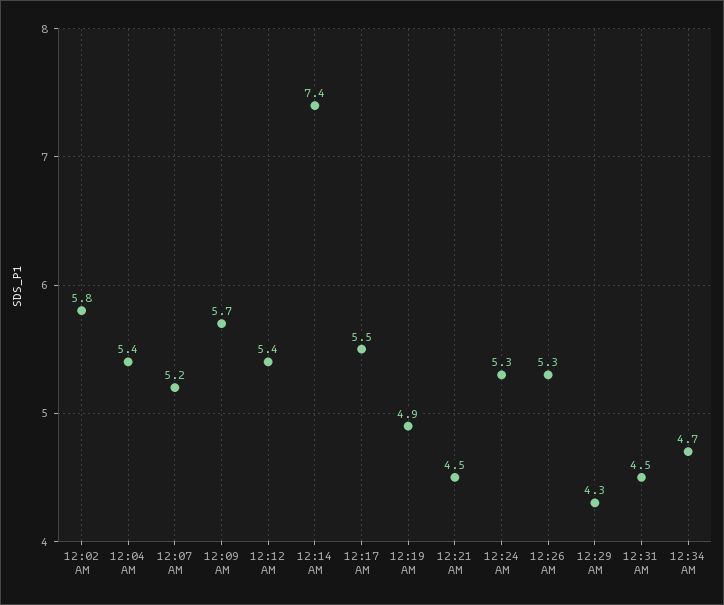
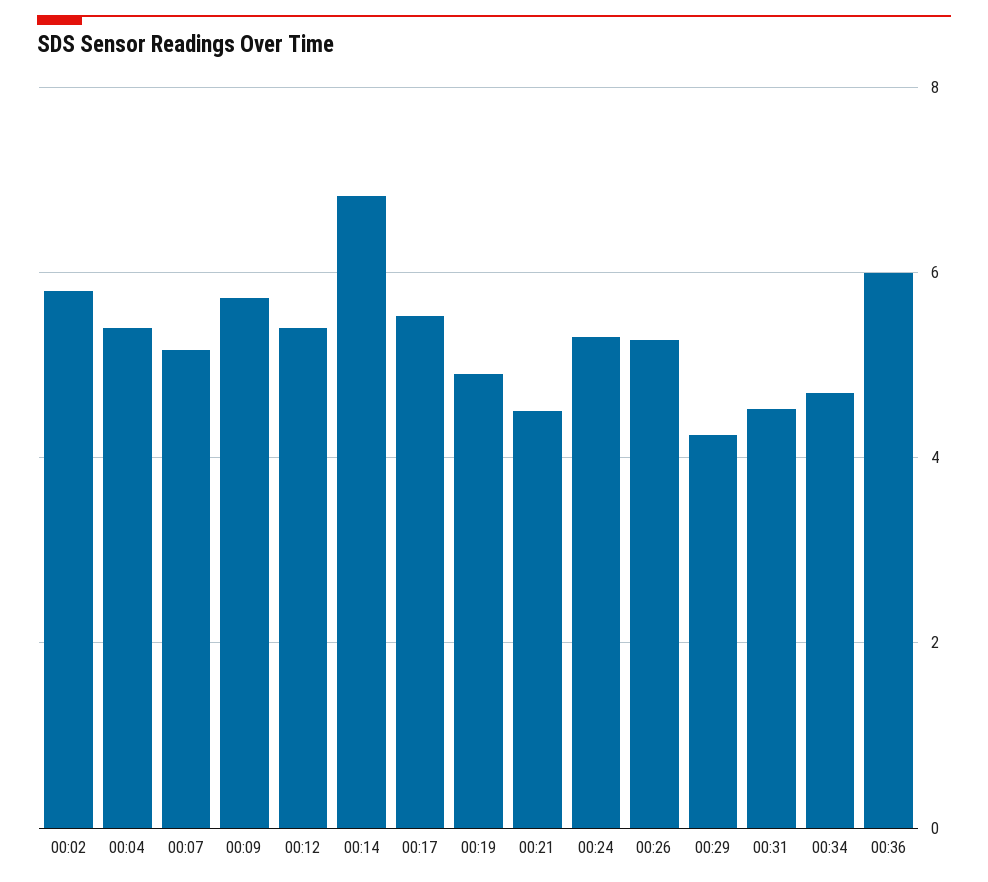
12:14 AM: 7.4 -> 6.8
00:36: none -> 6

